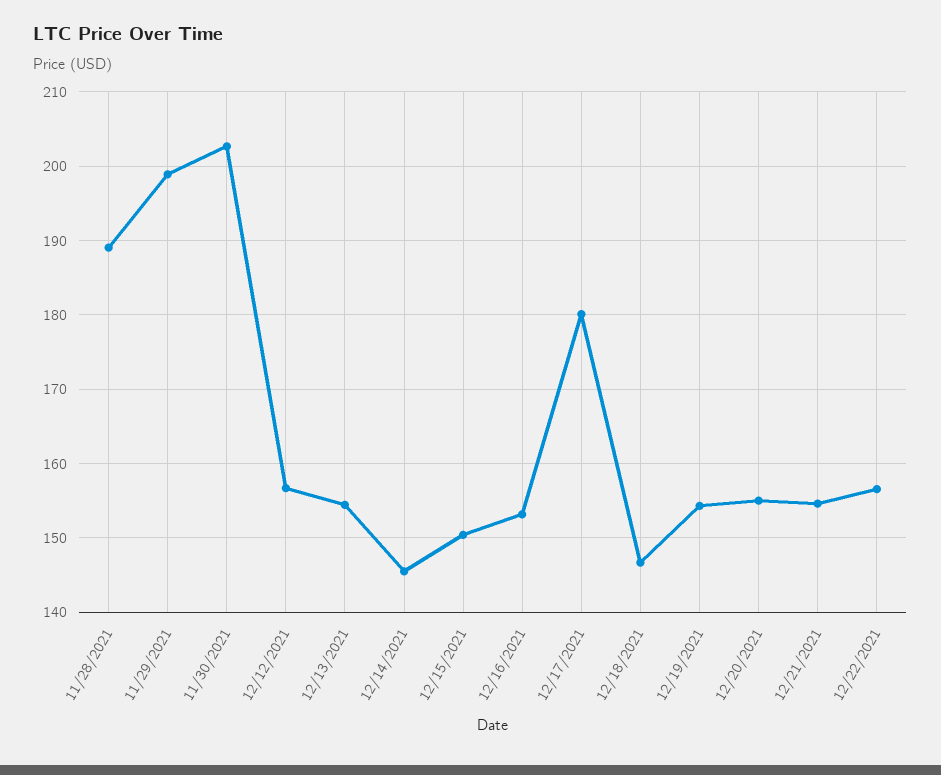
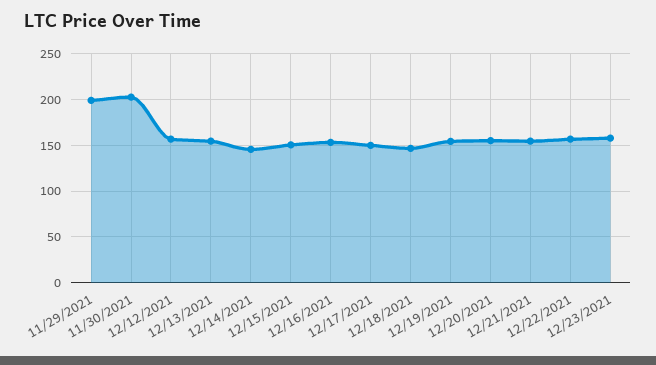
11/28/2021: 189 -> none
12/17/2021: 180 -> 150
12/23/2021: none -> 160

